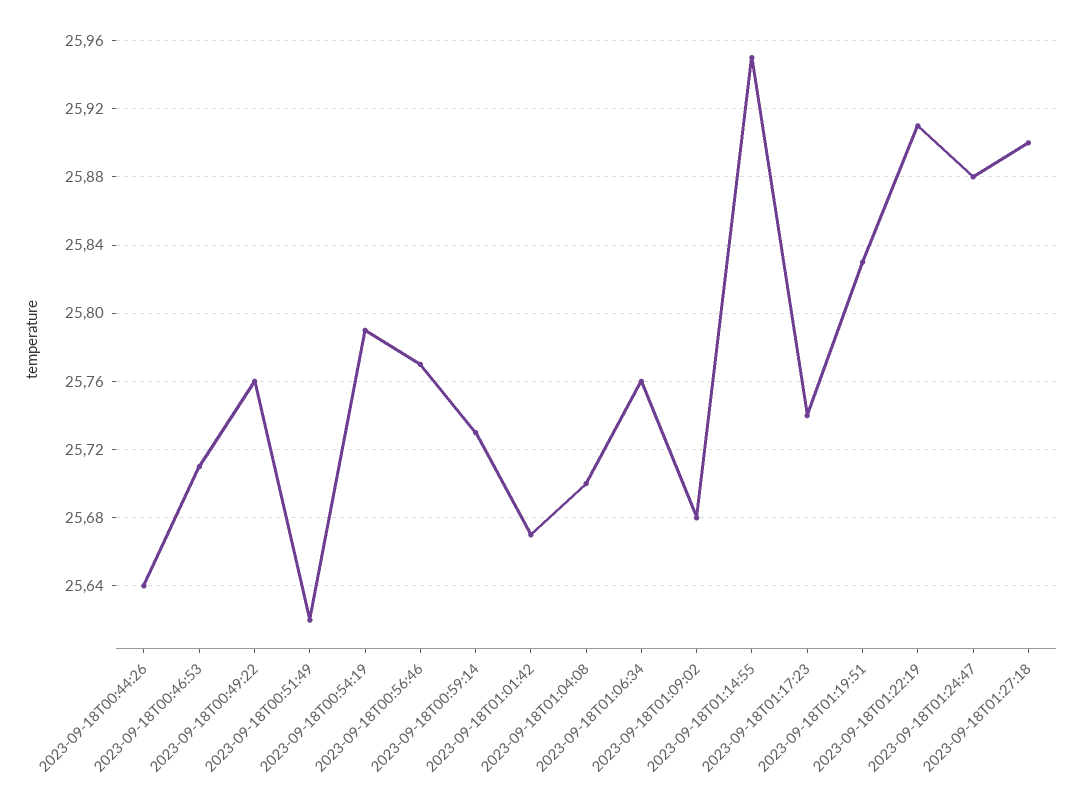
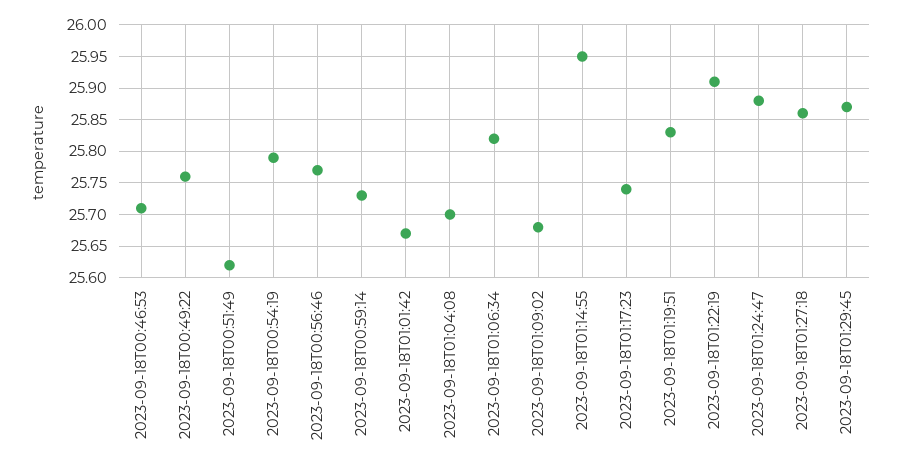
2023-09-18T00:44:26: 25.64 -> none
2023-09-18T01:06:34: 25.76 -> 25.82
2023-09-18T01:27:18: 25.9 -> 25.86
2023-09-18T01:29:45: none -> 25.87

